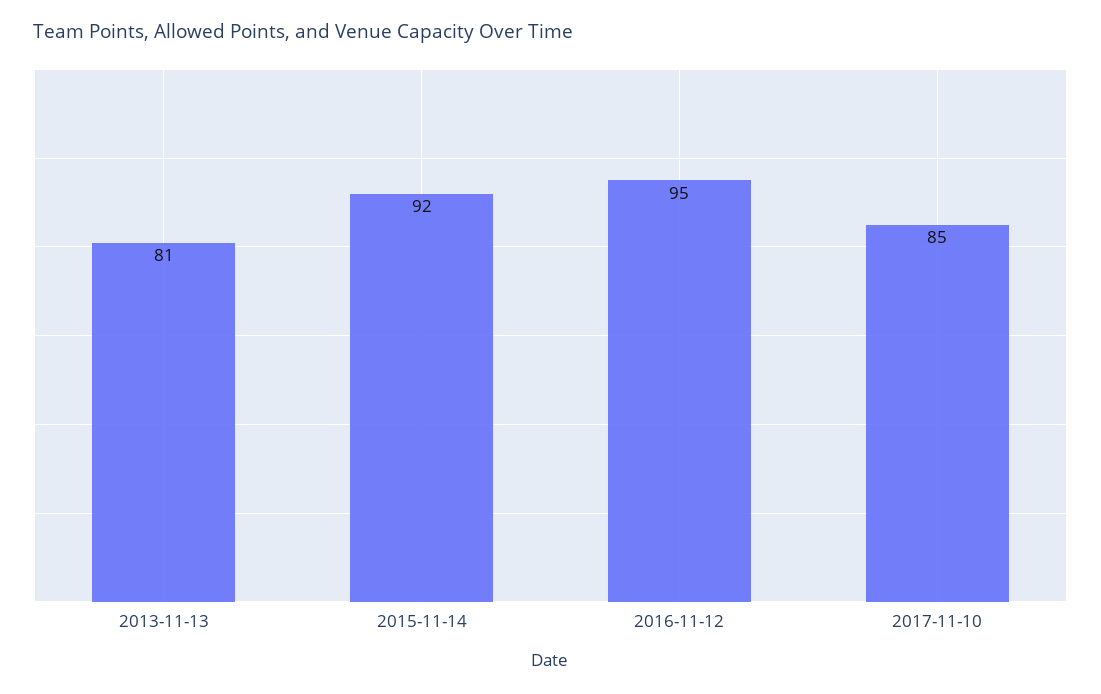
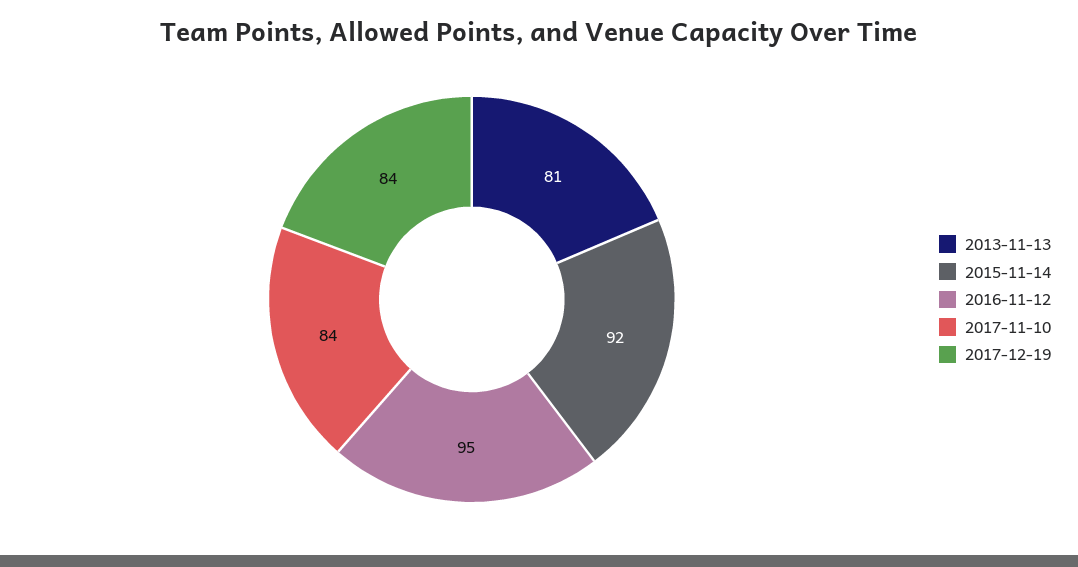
2017-11-10: 85 -> 84
2017-12-19: none -> 84

